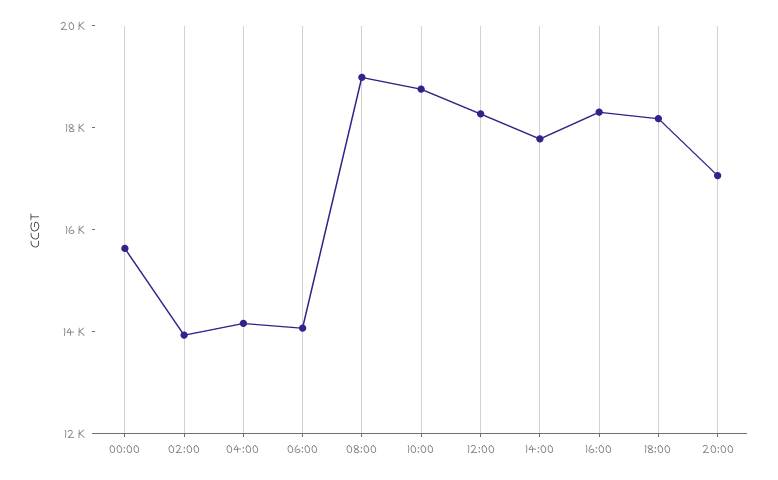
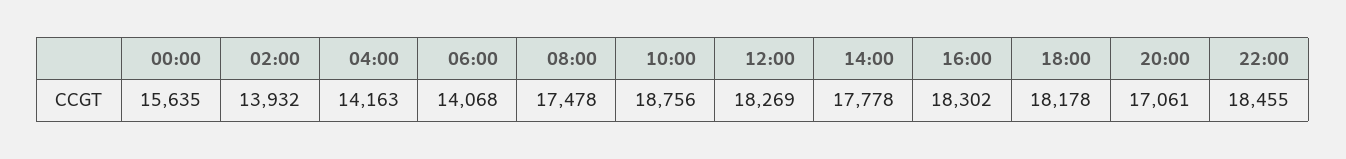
08:00: 19000 -> 17478
22:00: none -> 18455

